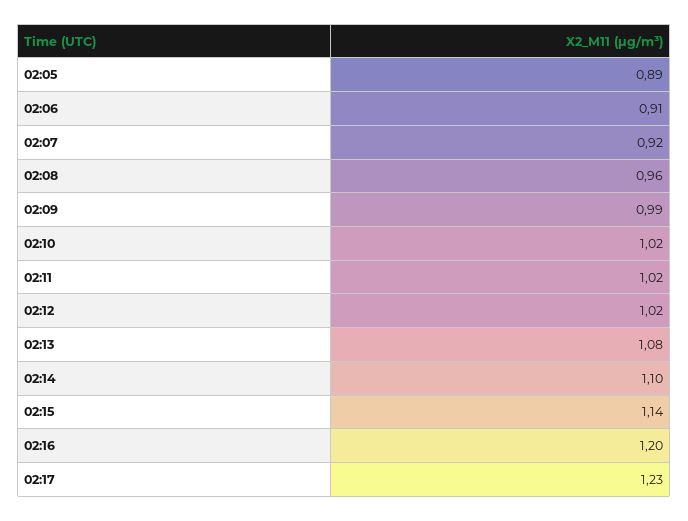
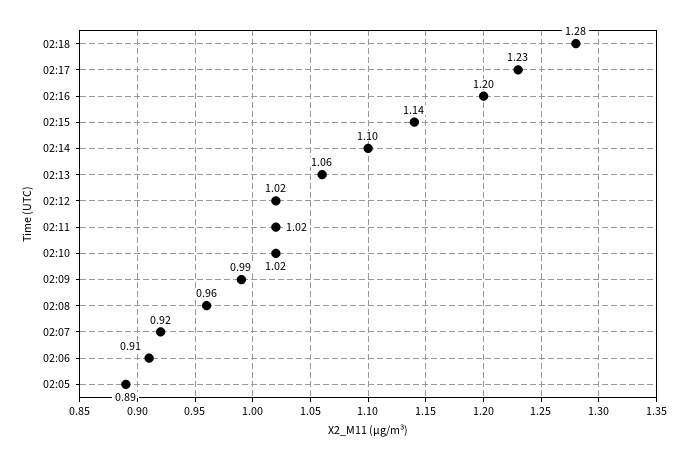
02:13: 1.08 -> 1.06
02:18: none -> 1.28

